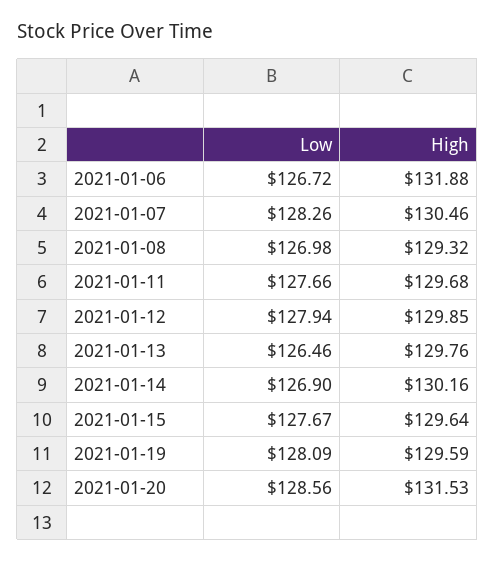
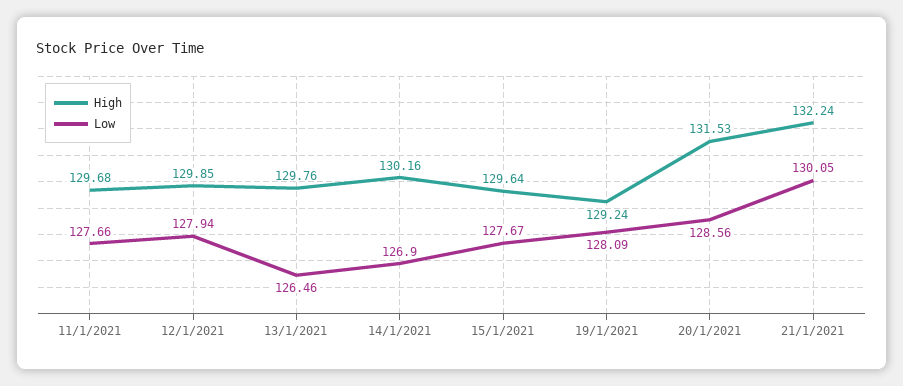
Low, 2021-01-06: 126.72 -> none
High, 2021-01-06: 131.88 -> none
Low, 2021-01-07: 128.26 -> none
High, 2021-01-07: 130.46 -> none
Low, 2021-01-08: 126.98 -> none
High, 2021-01-08: 129.32 -> none
High, 2021-01-19: 129.59 -> 129.24
High, 21/1/2021: none -> 132.24
Low, 21/1/2021: none -> 130.05

